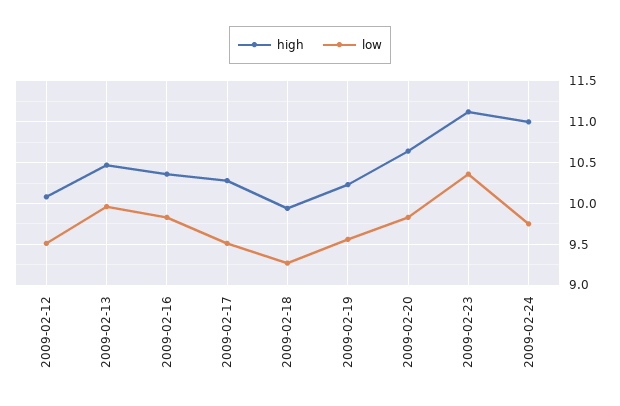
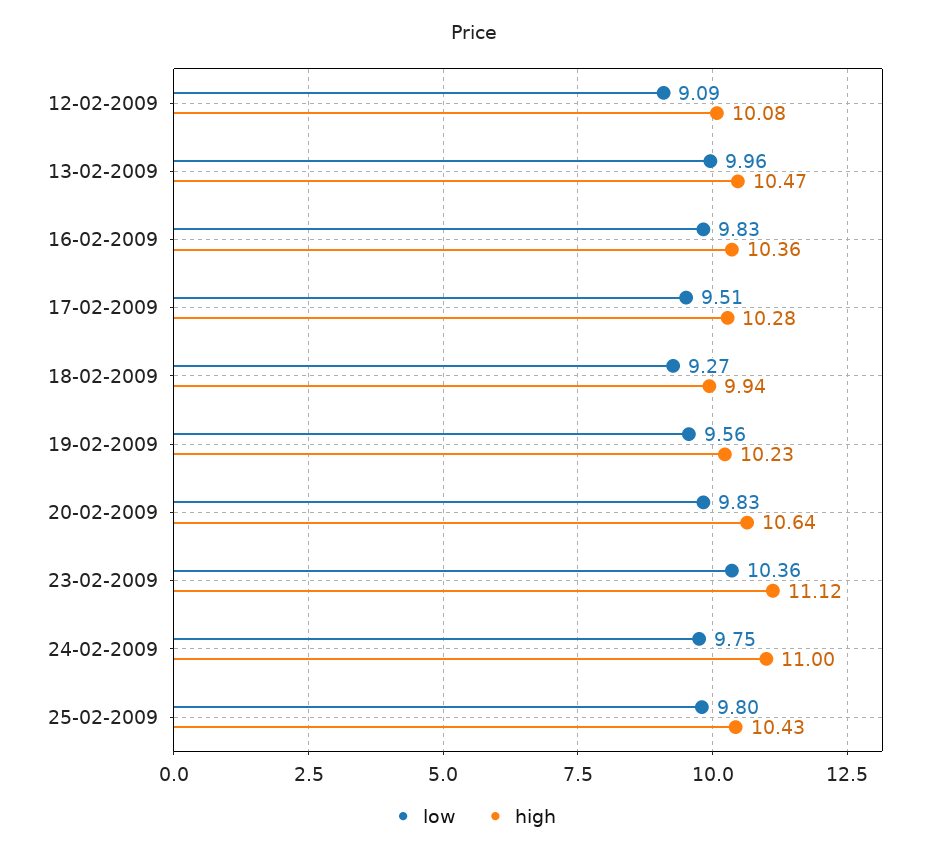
low, 2009-02-12: 9.5 -> 9.09
low, 25-02-2009: none -> 9.8
high, 25-02-2009: none -> 10.43

